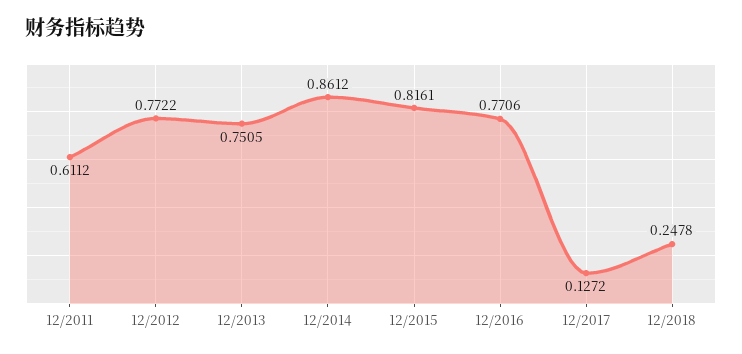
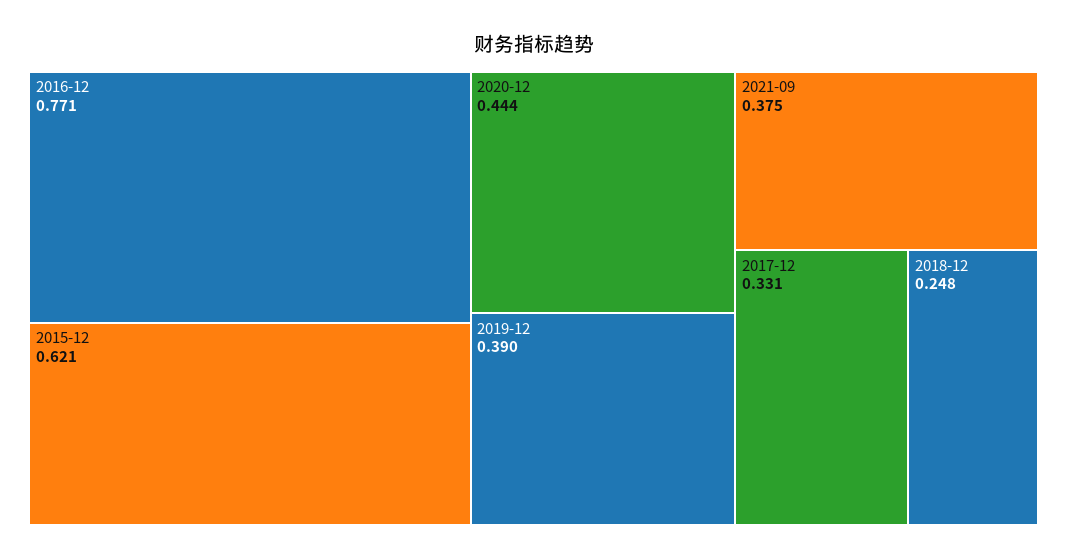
12/2011: 0.6112 -> none
12/2012: 0.7722 -> none
12/2013: 0.7505 -> none
12/2014: 0.8612 -> none
12/2015: 0.8161 -> 0.621
12/2017: 0.1272 -> 0.331
2020-12: none -> 0.444
2019-12: none -> 0.39
2021-09: none -> 0.375

